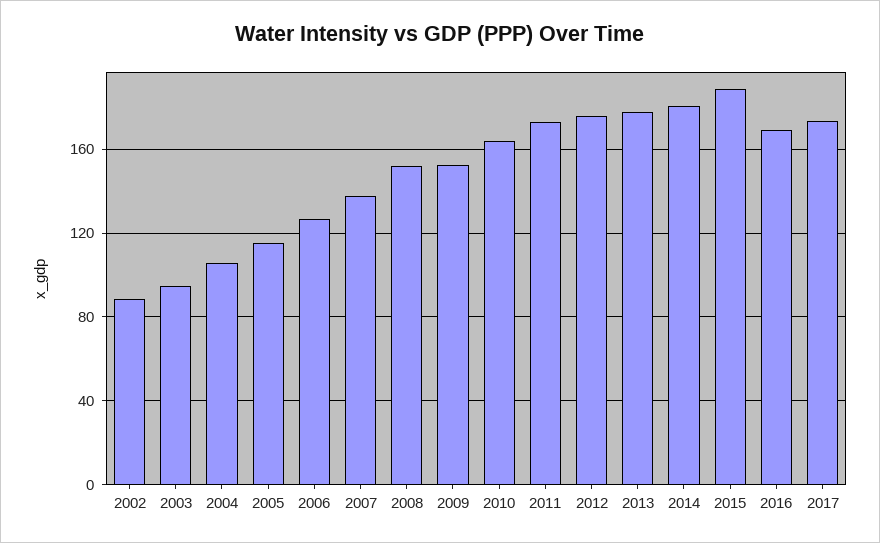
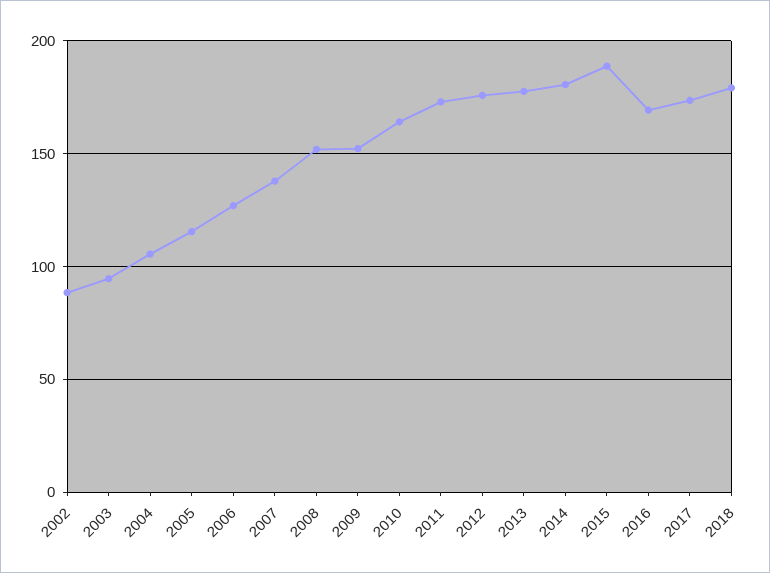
2018: none -> 180

